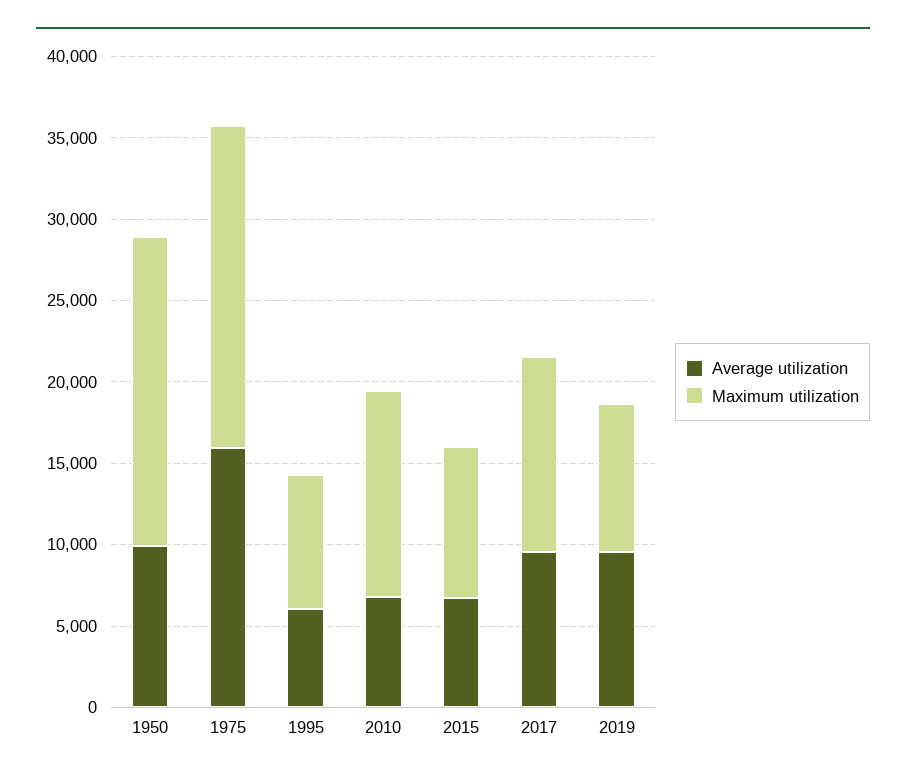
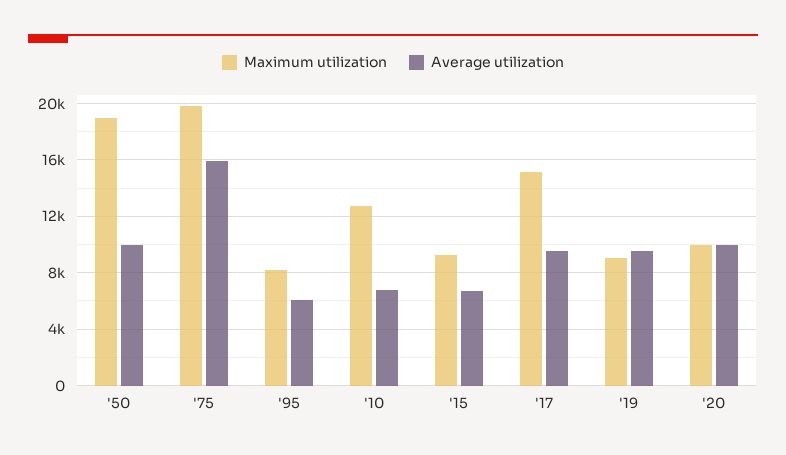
Maximum utilization, 2017: 12000 -> 15000
Maximum utilization, '20: none -> 10000
Average utilization, '20: none -> 10000

